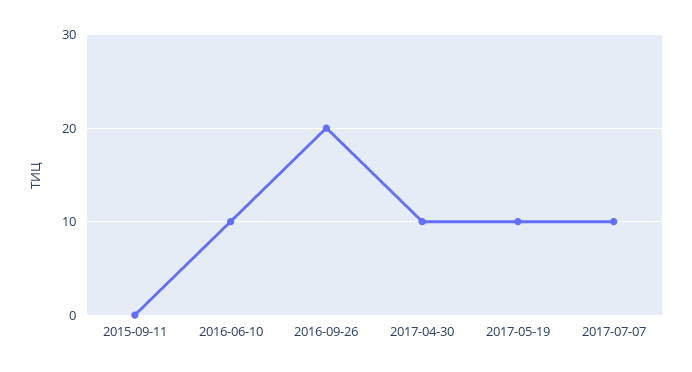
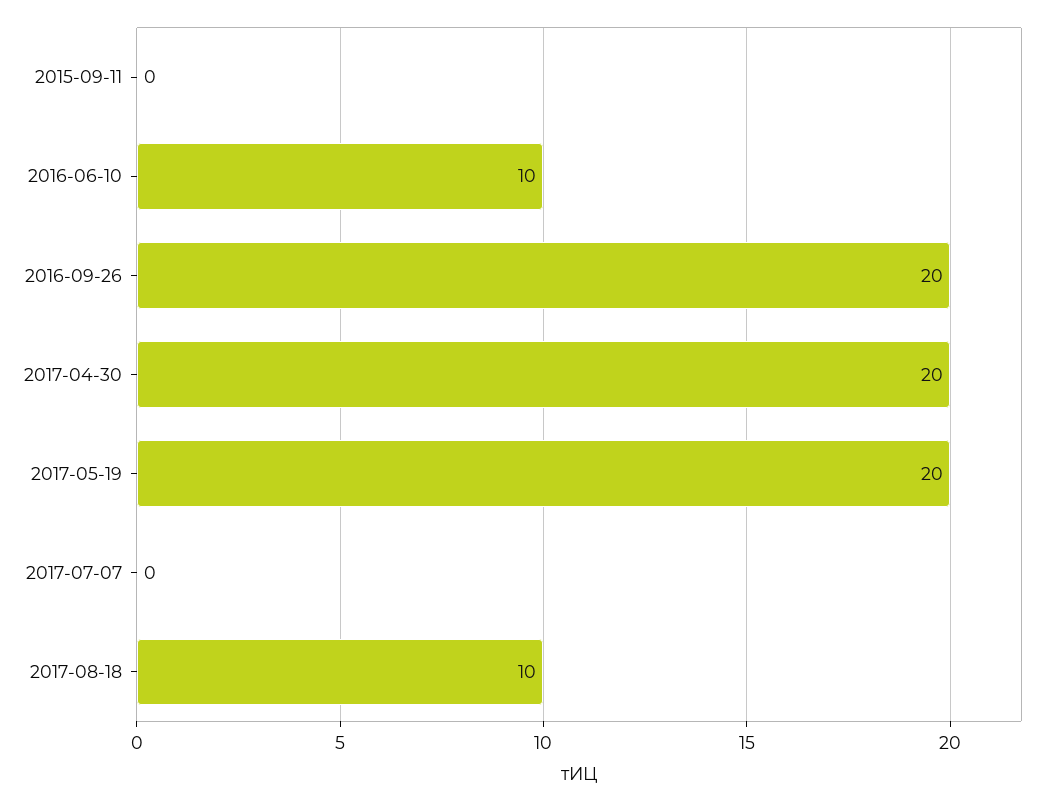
2017-04-30: 10 -> 20
2017-05-19: 10 -> 20
2017-07-07: 10 -> 0
2017-08-18: none -> 10

